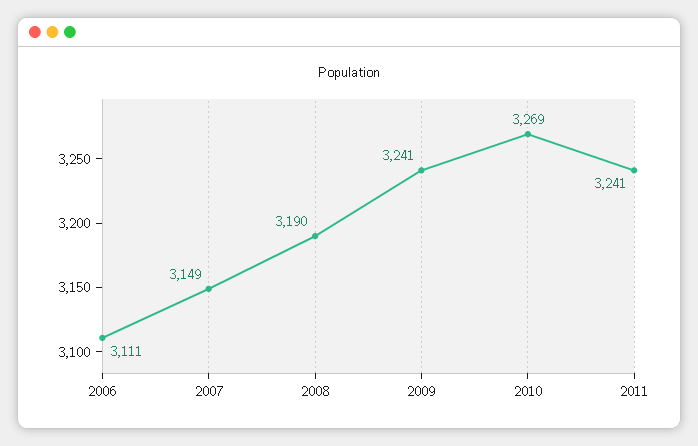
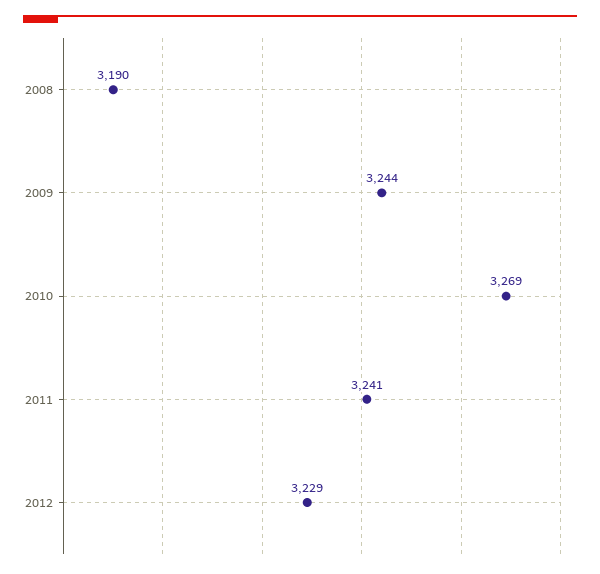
2006: 3111 -> none
2007: 3149 -> none
2009: 3241 -> 3244
2012: none -> 3229

